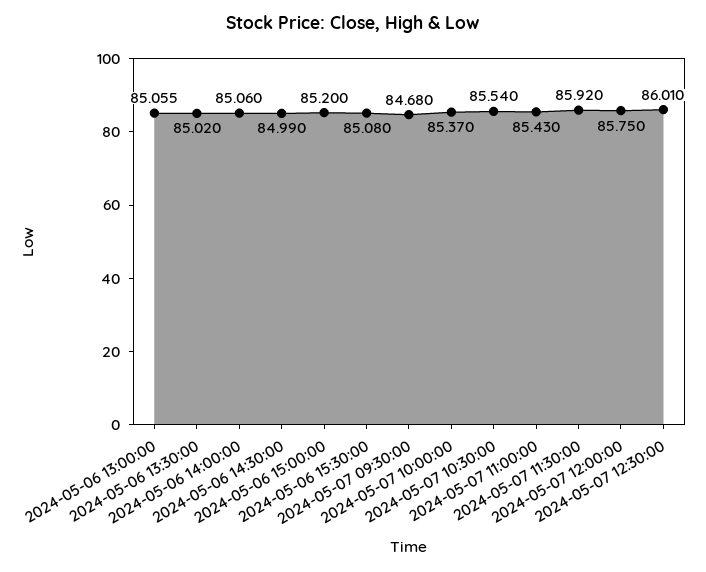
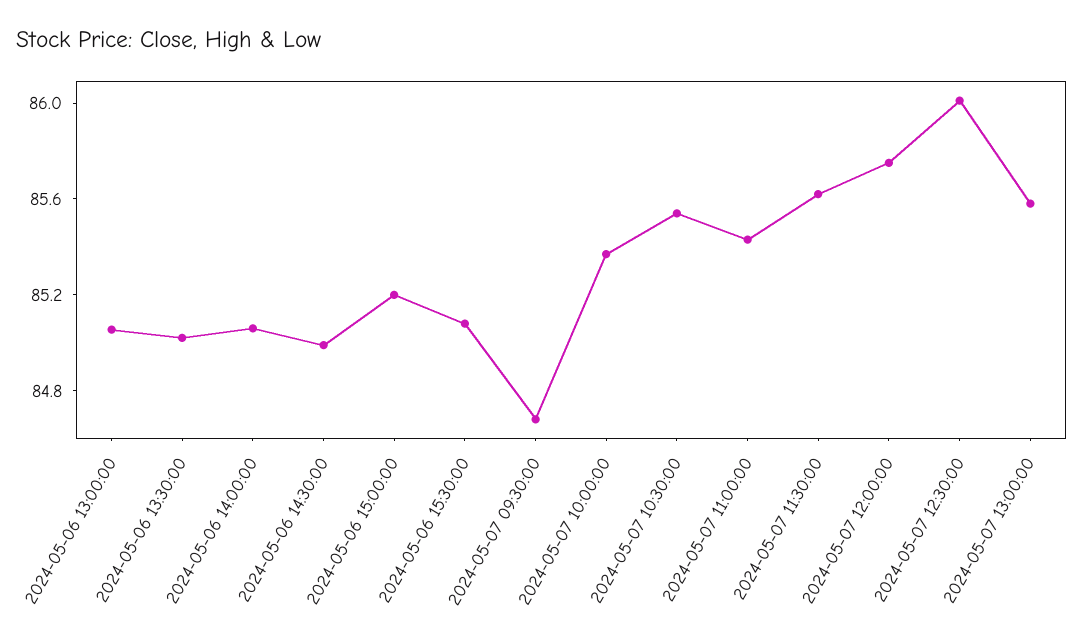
2024-05-07 11:30:00: 85.92 -> 85.6
2024-05-07 13:00:00: none -> 85.6

